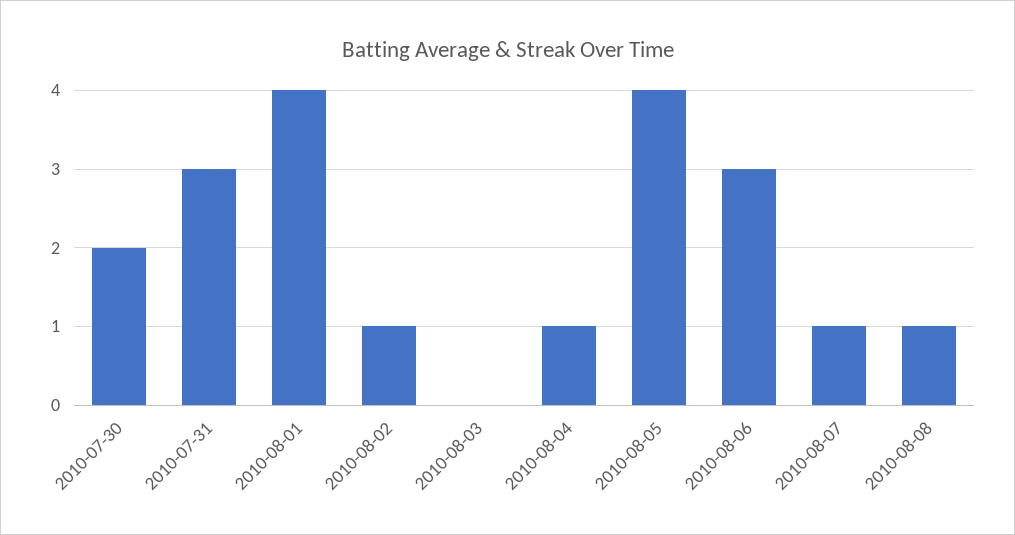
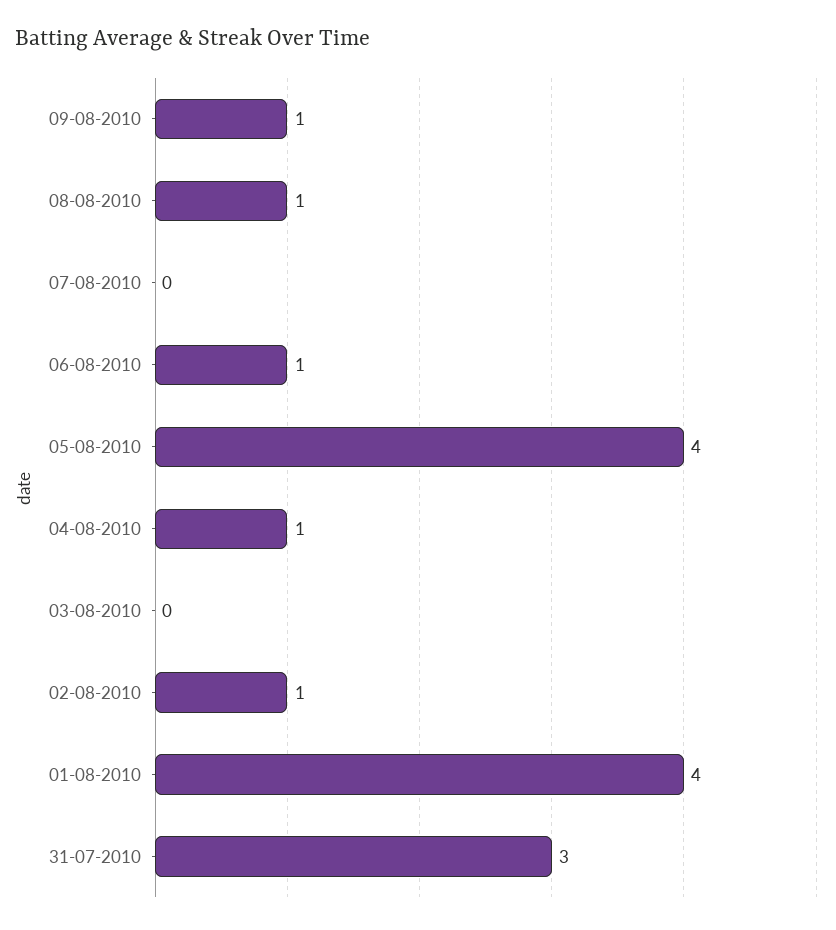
2010-07-30: 2 -> none
2010-08-06: 3 -> 1
2010-08-07: 1 -> 0
09-08-2010: none -> 1

